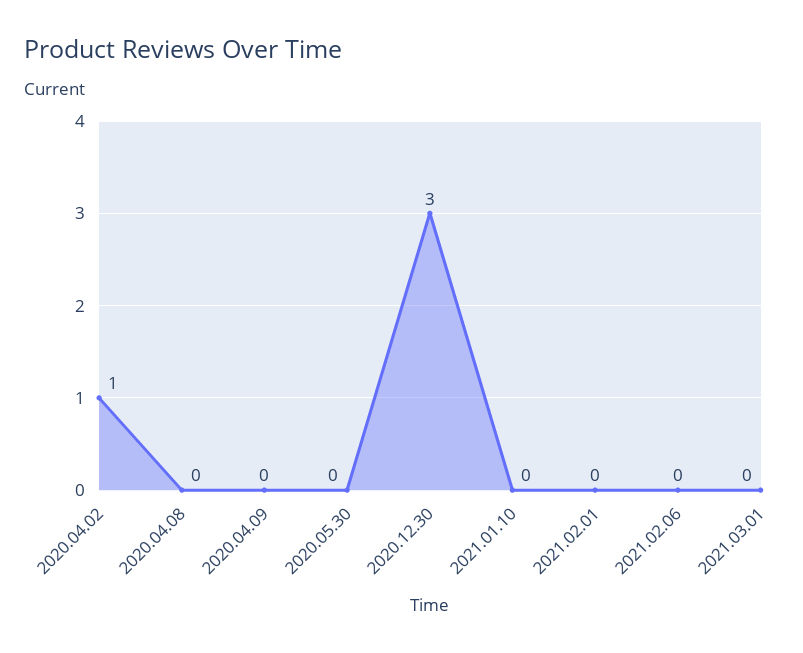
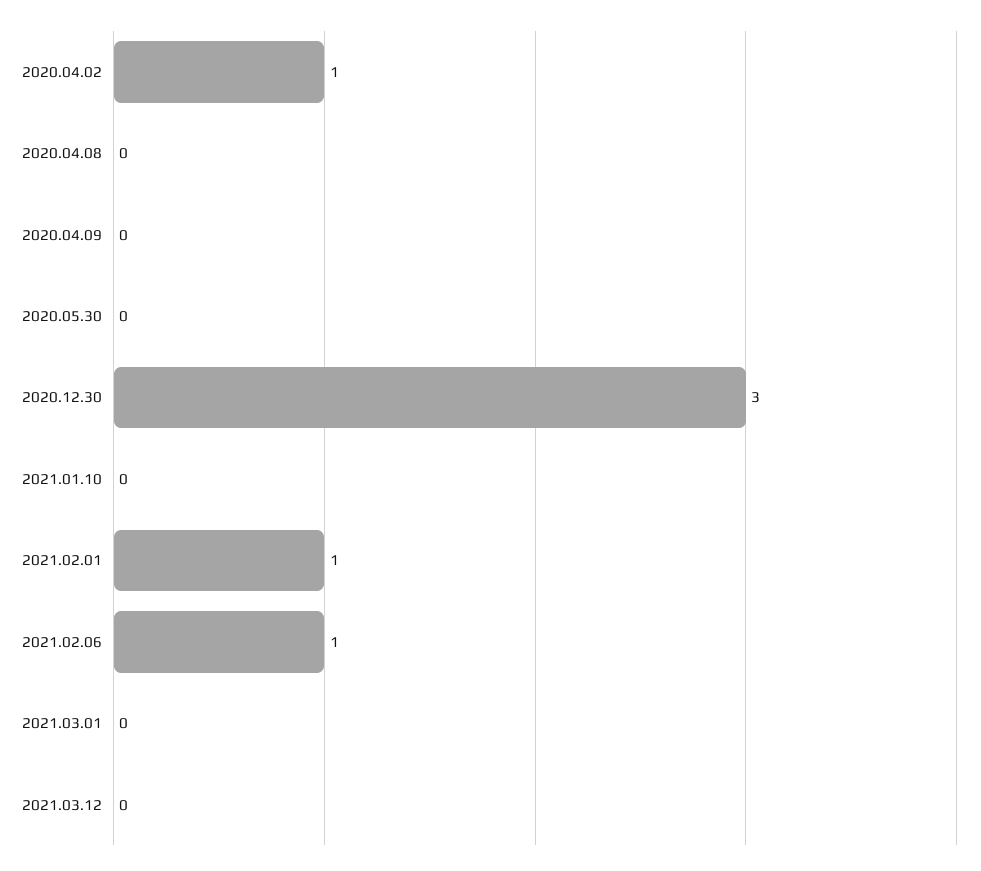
2021.02.01: 0 -> 1
2021.02.06: 0 -> 1
2021.03.12: none -> 0

